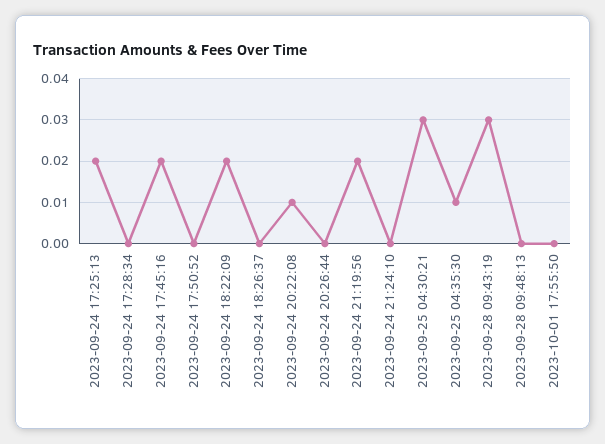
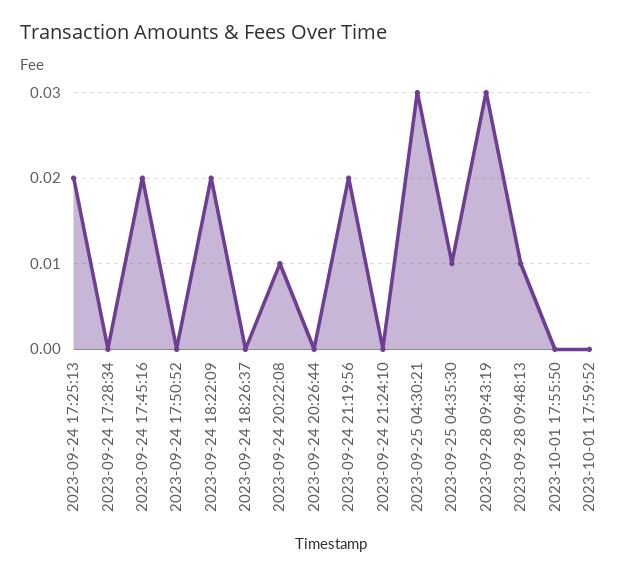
2023-09-28 09:48:13: 0 -> 0.01
2023-10-01 17:59:52: none -> 0

